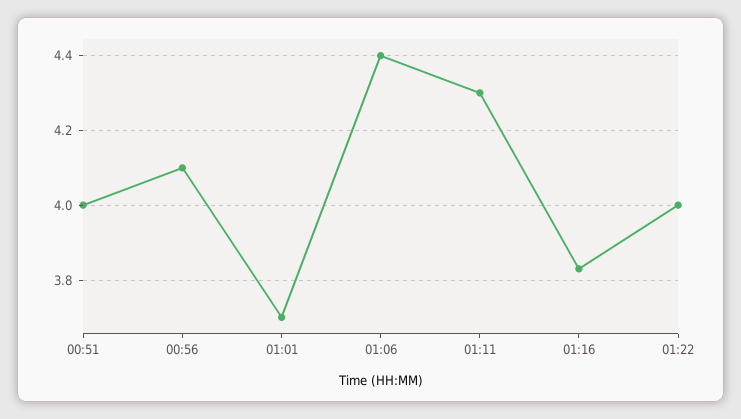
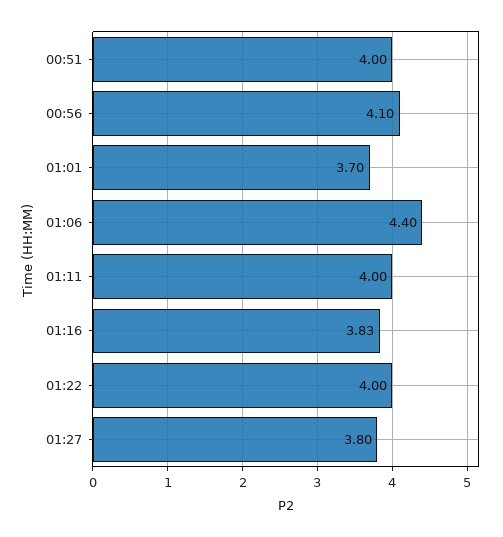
01:11: 4.3 -> 4
01:27: none -> 3.8

